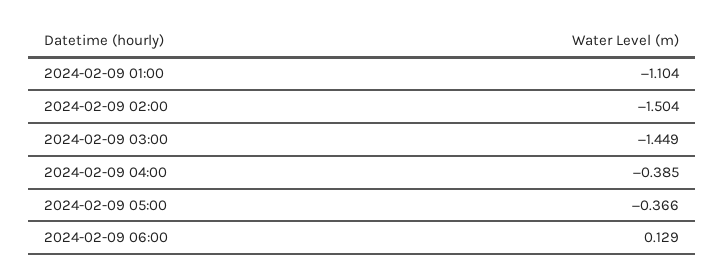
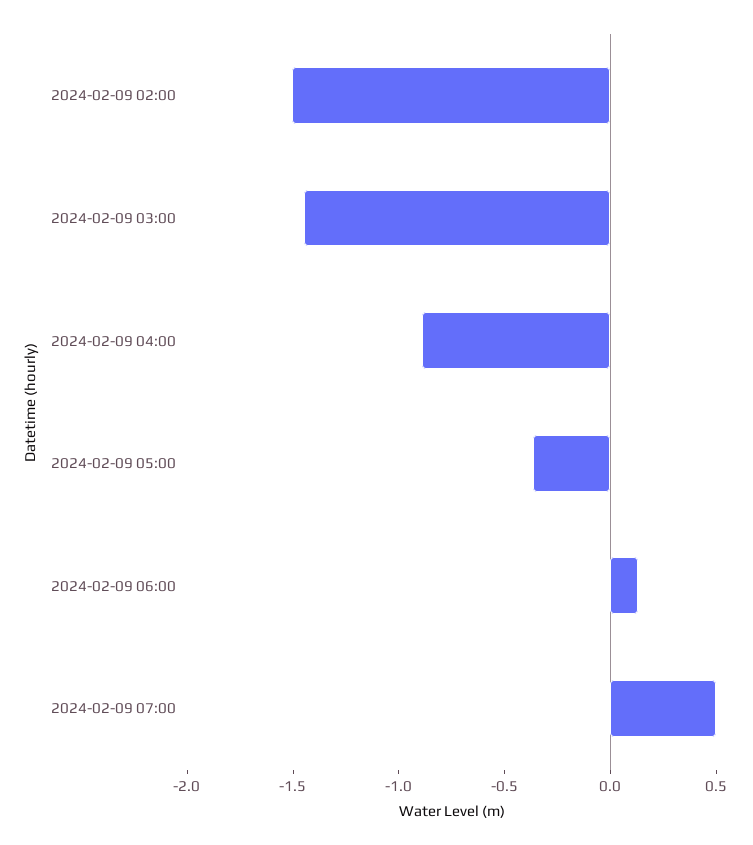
2024-02-09 01:00: -1.104 -> none
2024-02-09 04:00: -0.385 -> -0.9
2024-02-09 07:00: none -> 0.5

